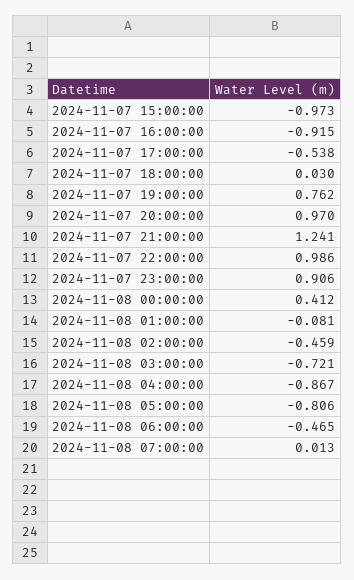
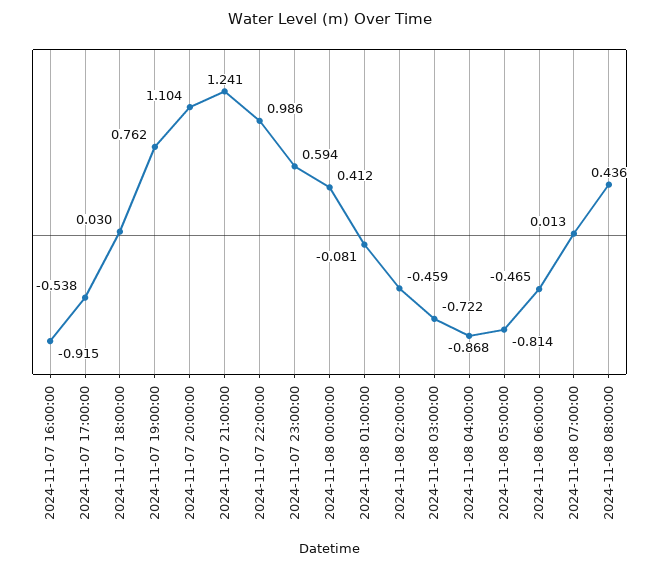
2024-11-07 15:00:00: -0.973 -> none
2024-11-07 20:00:00: 0.97 -> 1.104
2024-11-07 23:00:00: 0.906 -> 0.594
2024-11-08 03:00:00: -0.721 -> -0.722
2024-11-08 04:00:00: -0.867 -> -0.868
2024-11-08 05:00:00: -0.806 -> -0.814
2024-11-08 08:00:00: none -> 0.436

